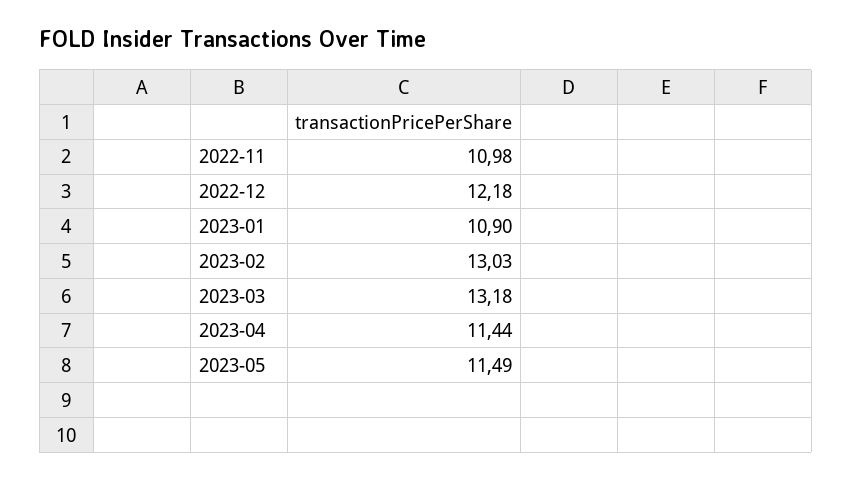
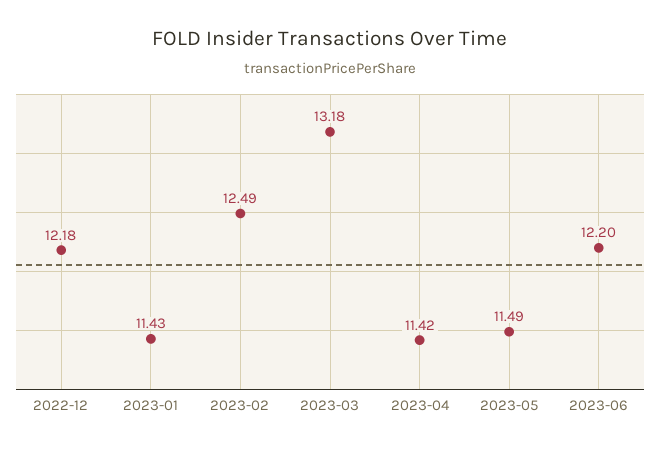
2022-11: 10.98 -> none
2023-01: 10.9 -> 11.43
2023-02: 13.03 -> 12.49
2023-04: 11.44 -> 11.42
2023-06: none -> 12.2

